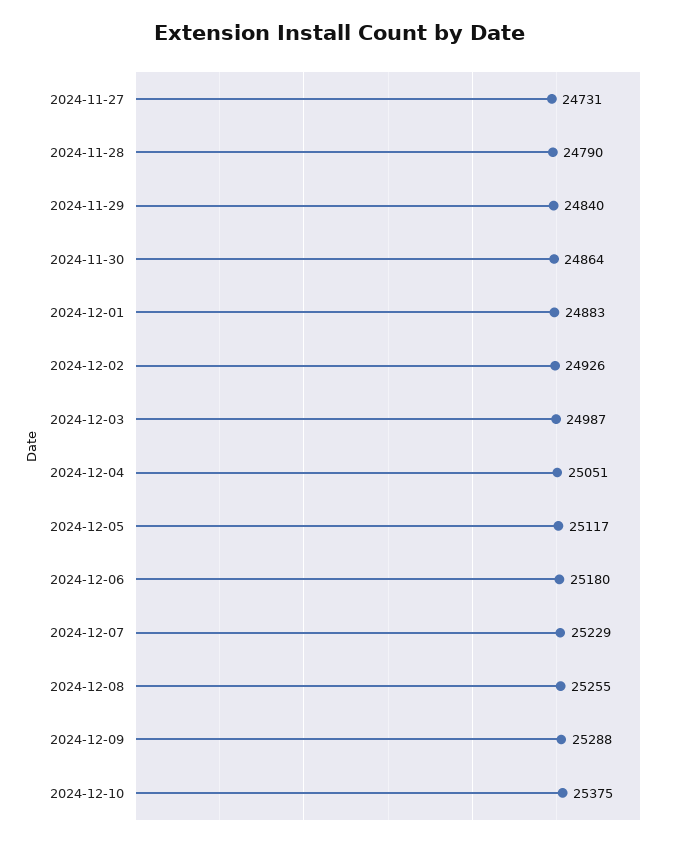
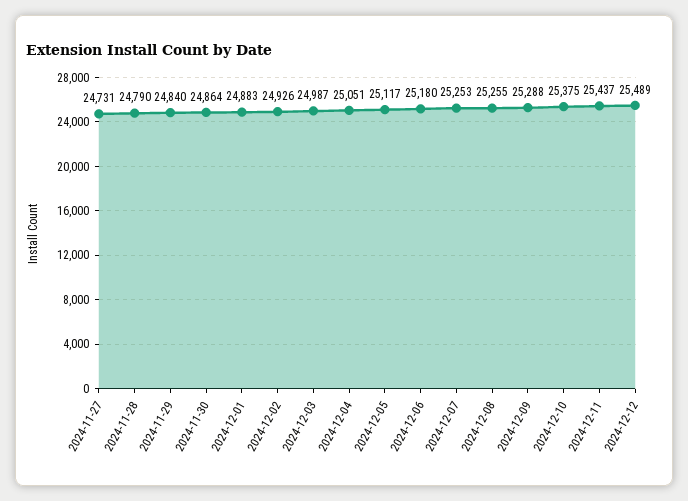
2024-12-07: 25229 -> 25253
2024-12-11: none -> 25437
2024-12-12: none -> 25489

